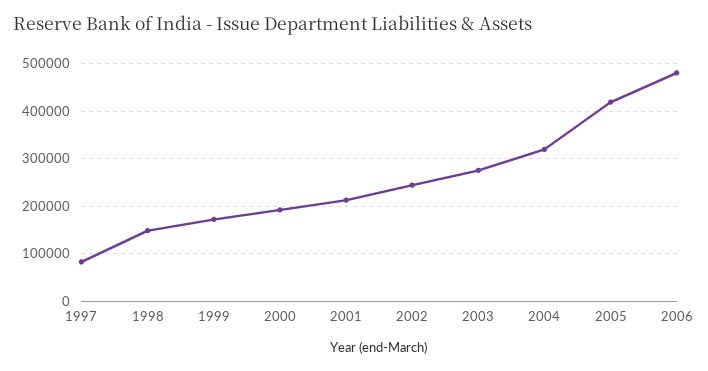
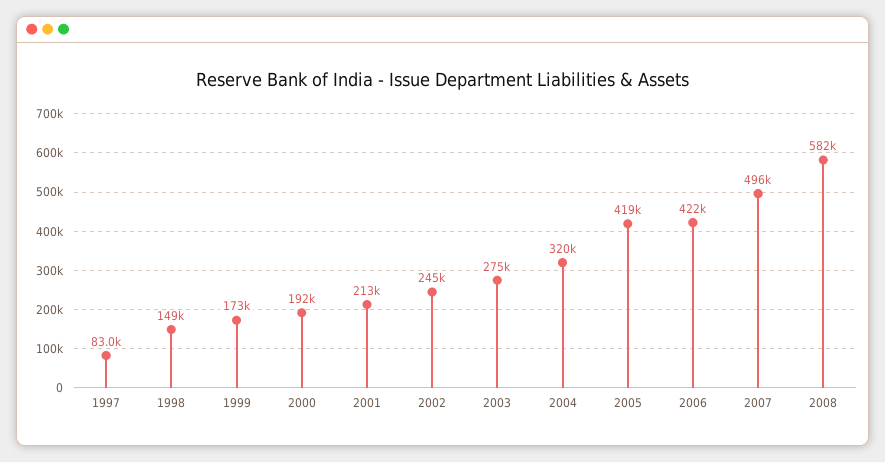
2006: 480000 -> 422000
2007: none -> 496000
2008: none -> 582000

